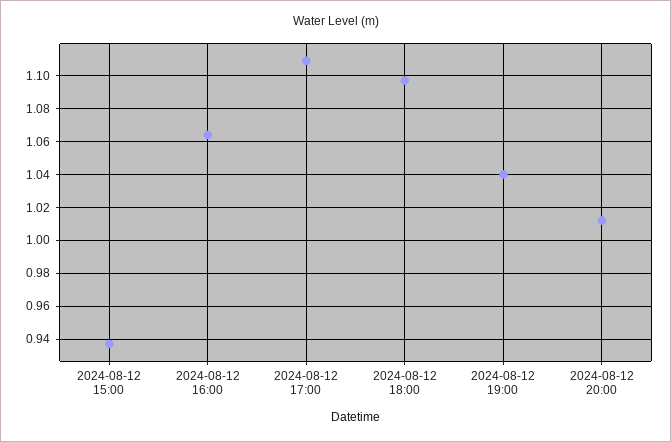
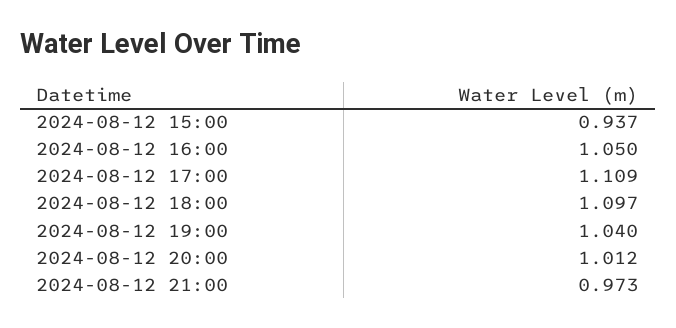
2024-08-12 16:00: 1.065 -> 1.05
2024-08-12 21:00: none -> 0.973

